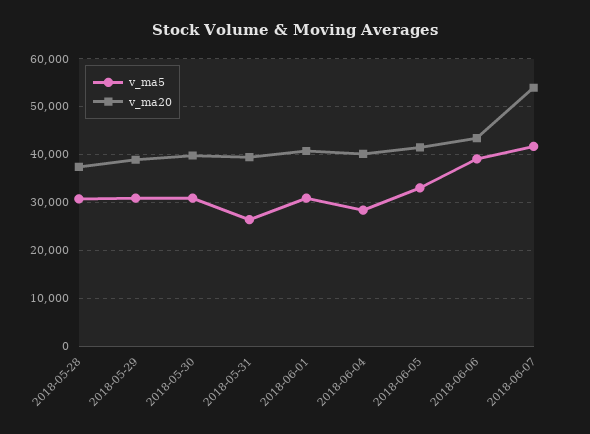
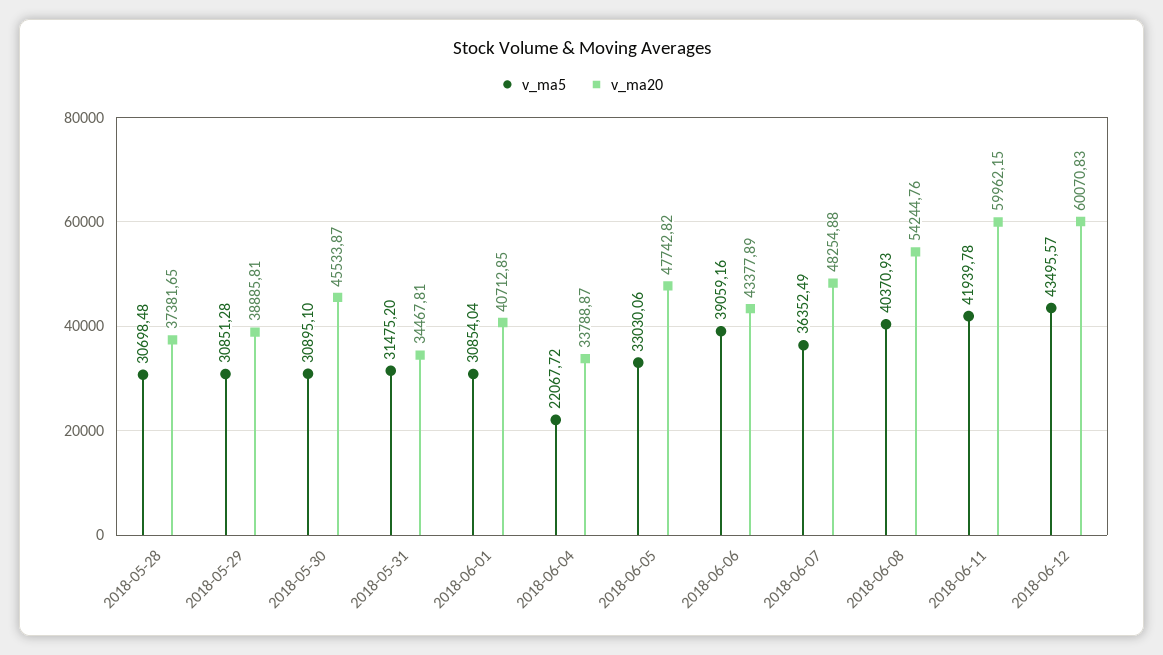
v_ma20, 2018-05-30: 40000 -> 45533.87
v_ma5, 2018-05-31: 26000 -> 31475.2
v_ma20, 2018-05-31: 40000 -> 34467.81
v_ma5, 2018-06-04: 28000 -> 22067.72
v_ma20, 2018-06-04: 40000 -> 33788.87
v_ma20, 2018-06-05: 42000 -> 47742.82
v_ma5, 2018-06-07: 42000 -> 36352.49
v_ma20, 2018-06-07: 54000 -> 48254.88
v_ma5, 2018-06-08: none -> 40370.93
v_ma20, 2018-06-08: none -> 54244.76
v_ma5, 2018-06-11: none -> 41939.78
v_ma20, 2018-06-11: none -> 59962.15
v_ma5, 2018-06-12: none -> 43495.57
v_ma20, 2018-06-12: none -> 60070.83

